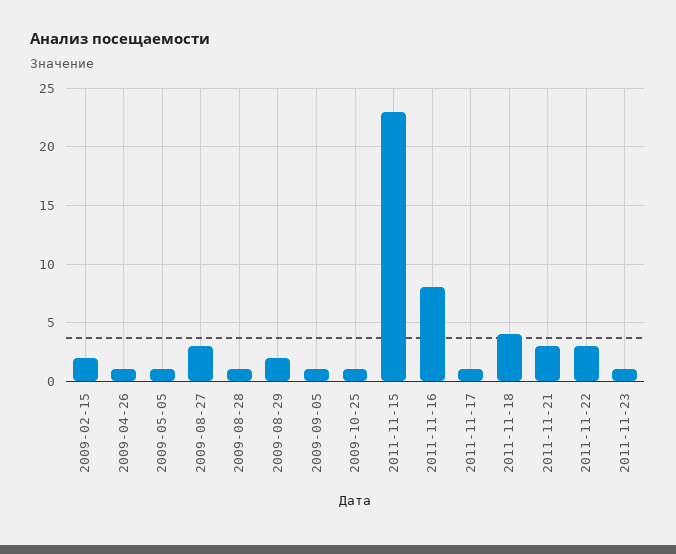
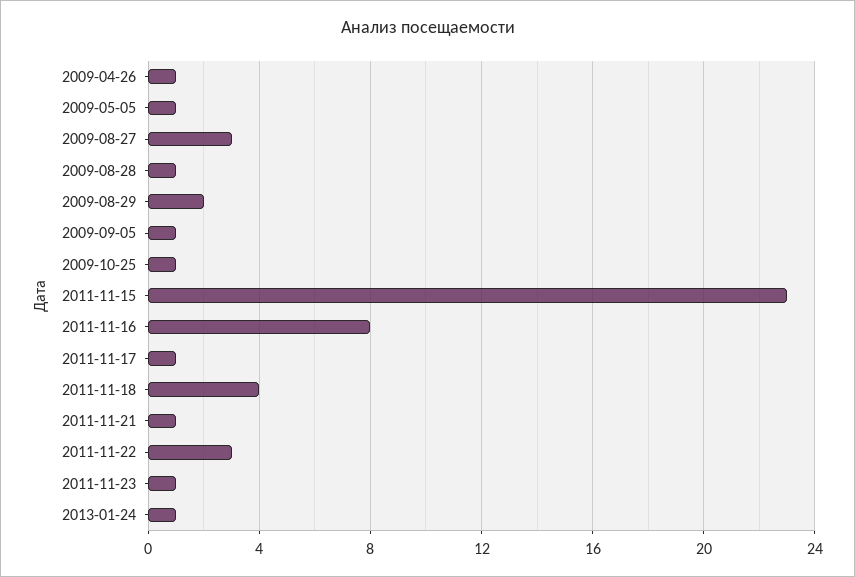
2009-02-15: 2 -> none
2011-11-21: 3 -> 1
2013-01-24: none -> 1

